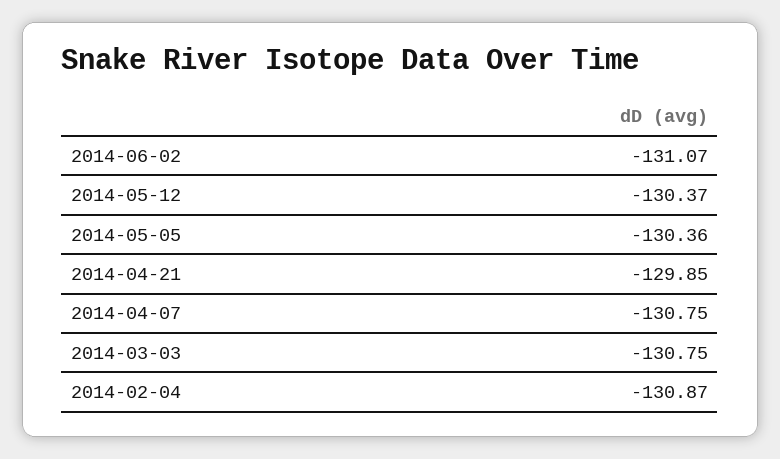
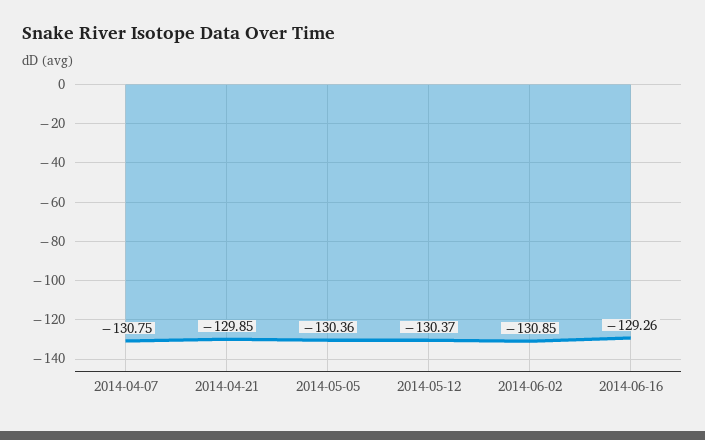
2014-06-02: -131.07 -> -130.85
2014-03-03: -130.75 -> none
2014-02-04: -130.87 -> none
2014-06-16: none -> -129.26

